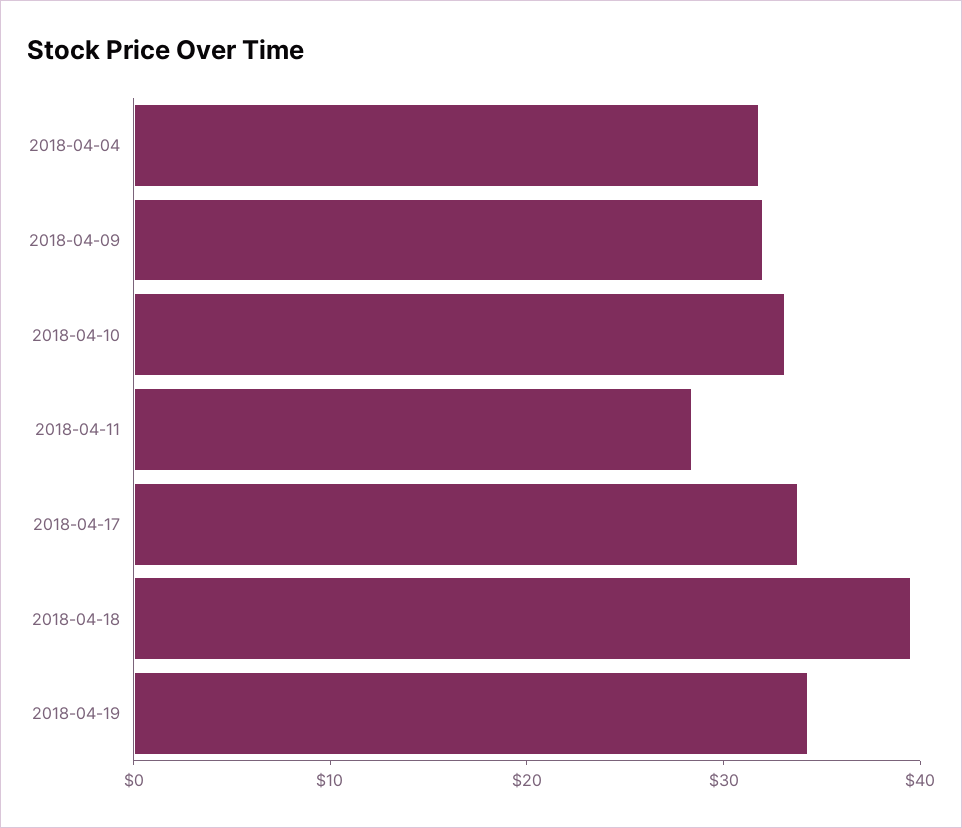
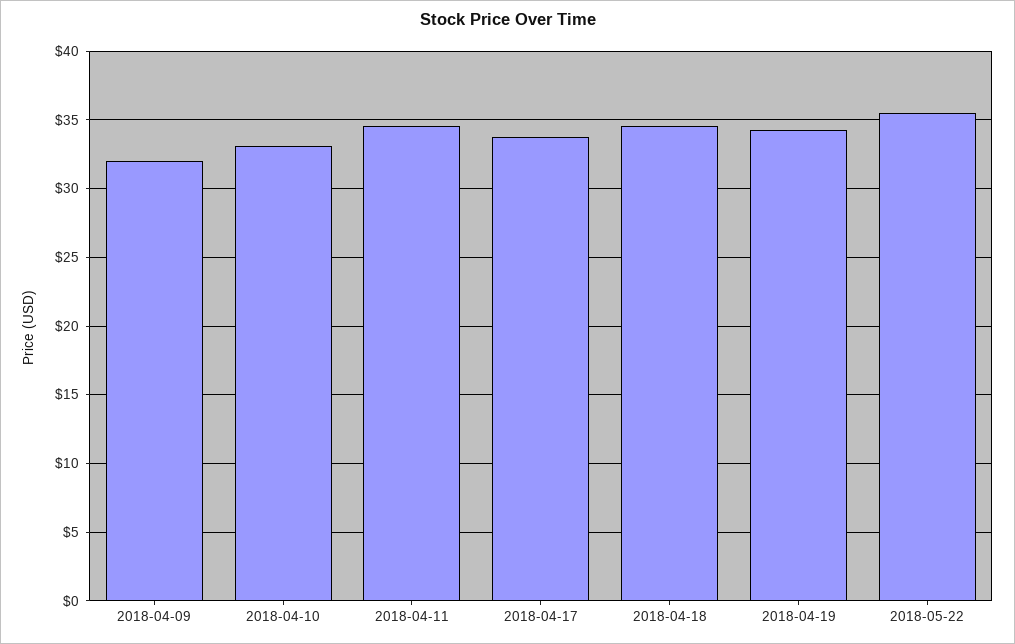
2018-04-04: 32 -> none
2018-04-11: 28 -> 34.5
2018-04-18: 40 -> 34.5
2018-05-22: none -> 35.5

